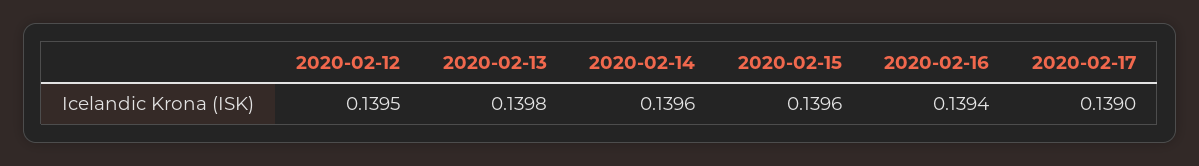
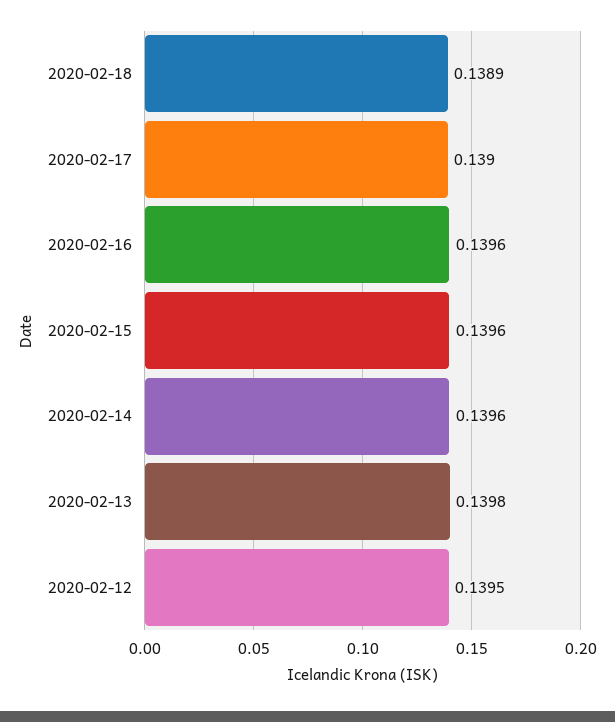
2020-02-16: 0.1394 -> 0.1396
2020-02-18: none -> 0.1389

